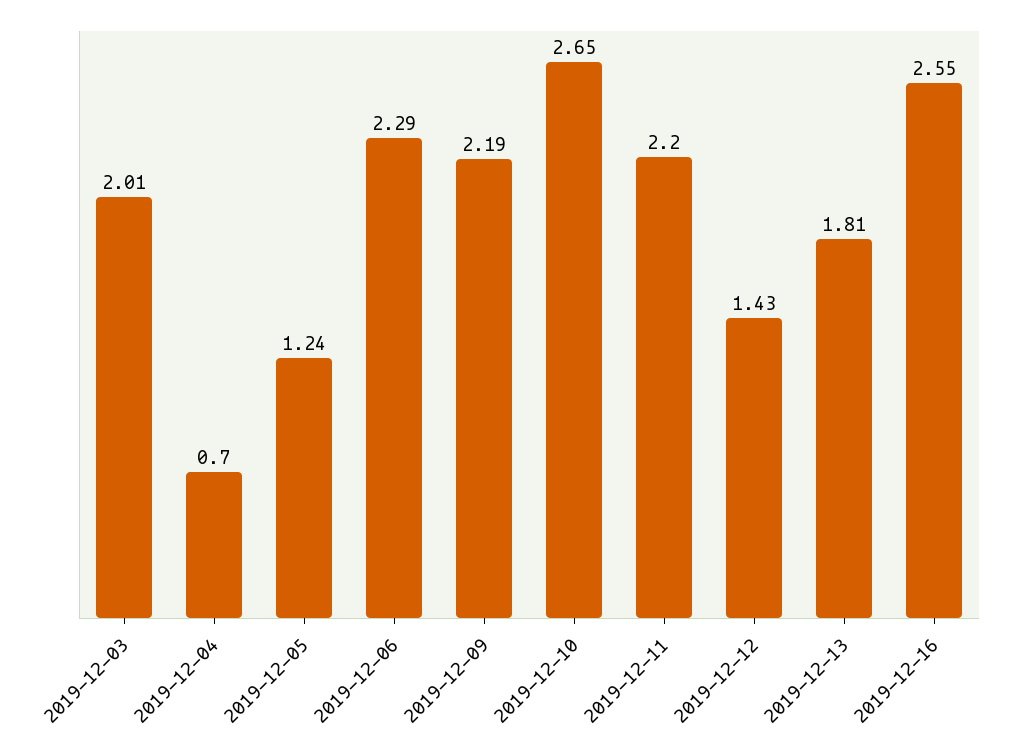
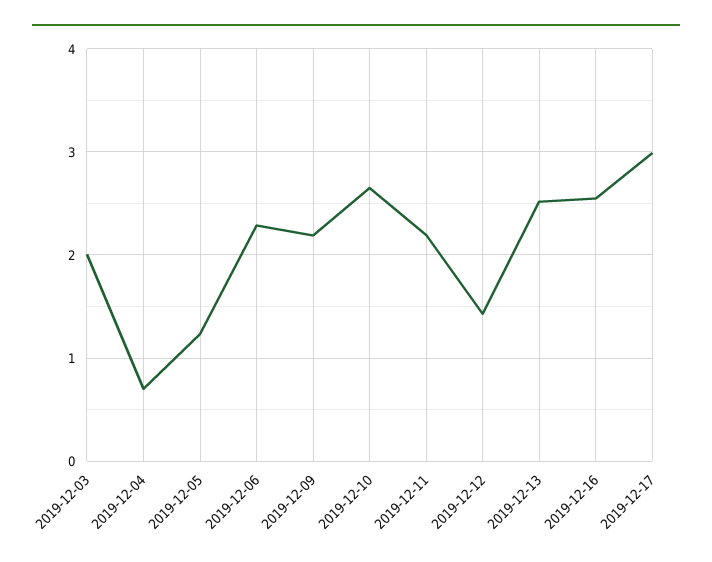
2019-12-13: 1.81 -> 2.5
2019-12-17: none -> 3

